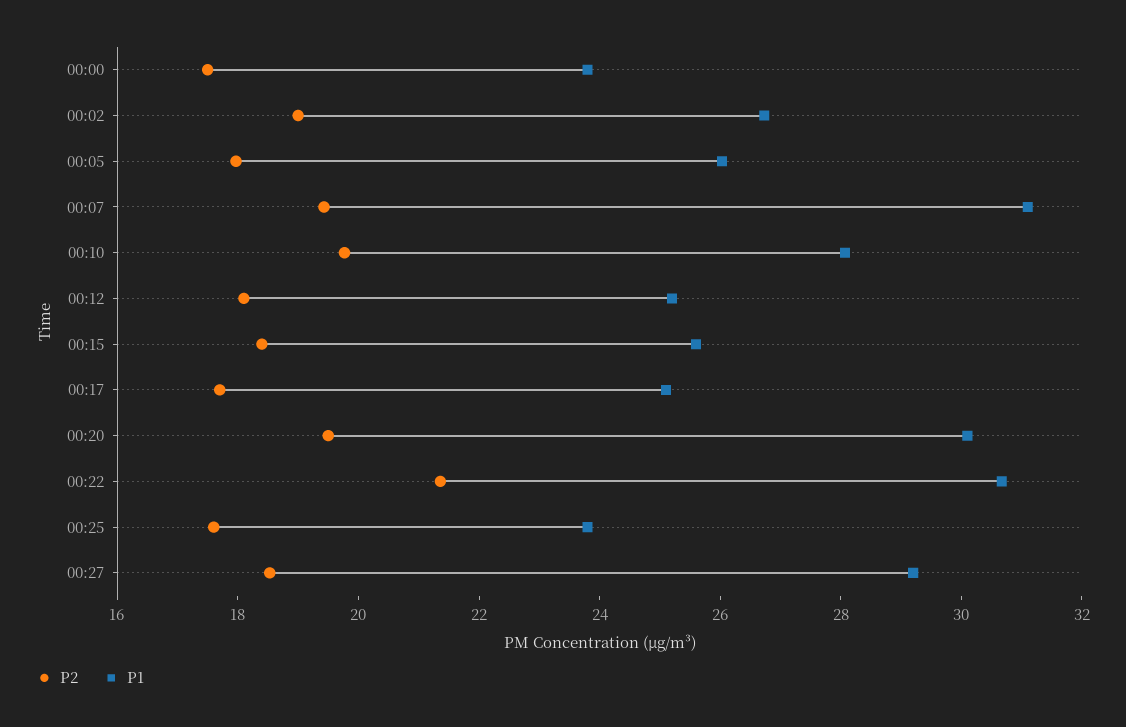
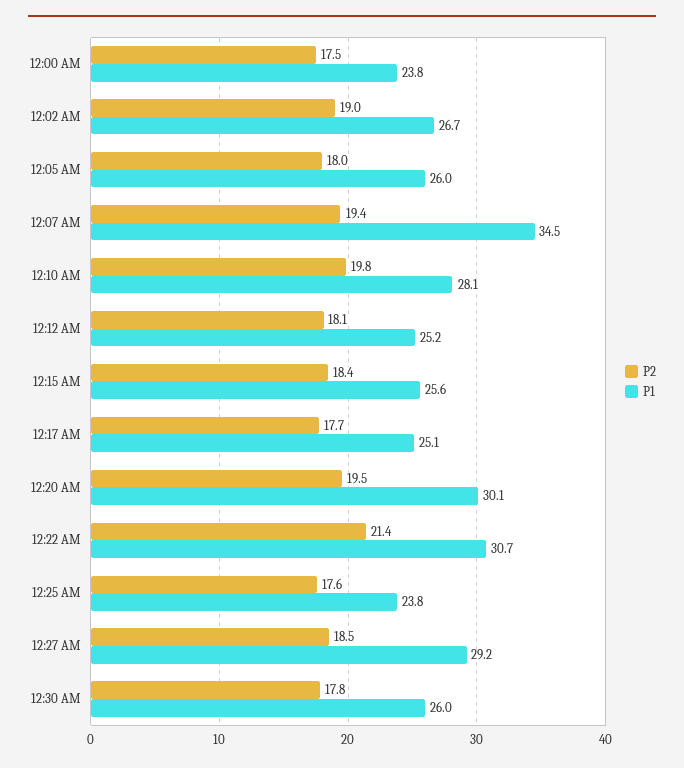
P1, 00:07: 31 -> 34.5
P2, 12:30 AM: none -> 17.8
P1, 12:30 AM: none -> 26

